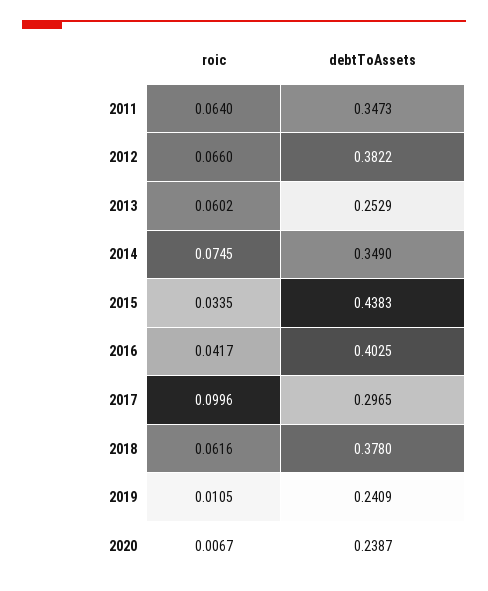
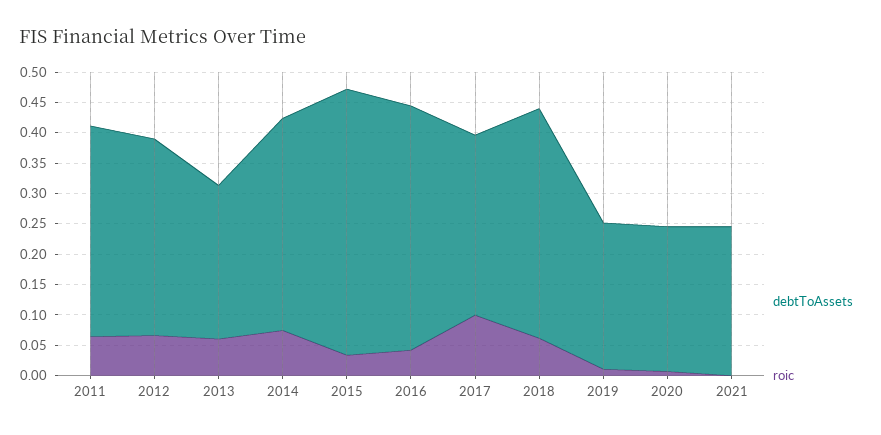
debtToAssets, 2012: 0.3822 -> 0.325
debtToAssets, 2021: none -> 0.25
roic, 2021: none -> 0

